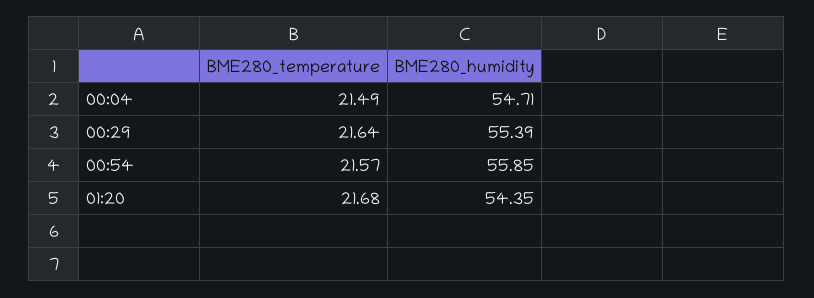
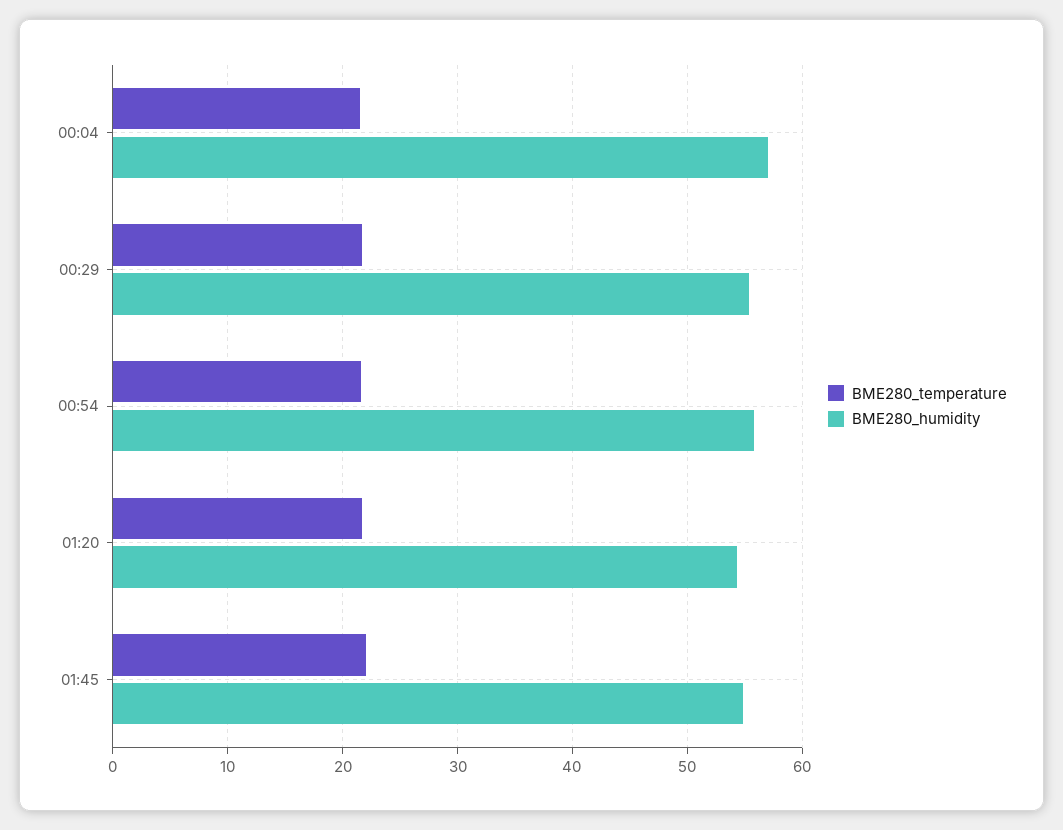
BME280_humidity, 00:04: 54.71 -> 57
BME280_temperature, 01:45: none -> 22
BME280_humidity, 01:45: none -> 55

